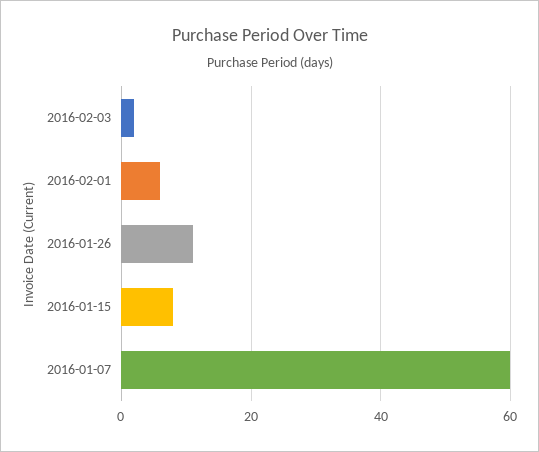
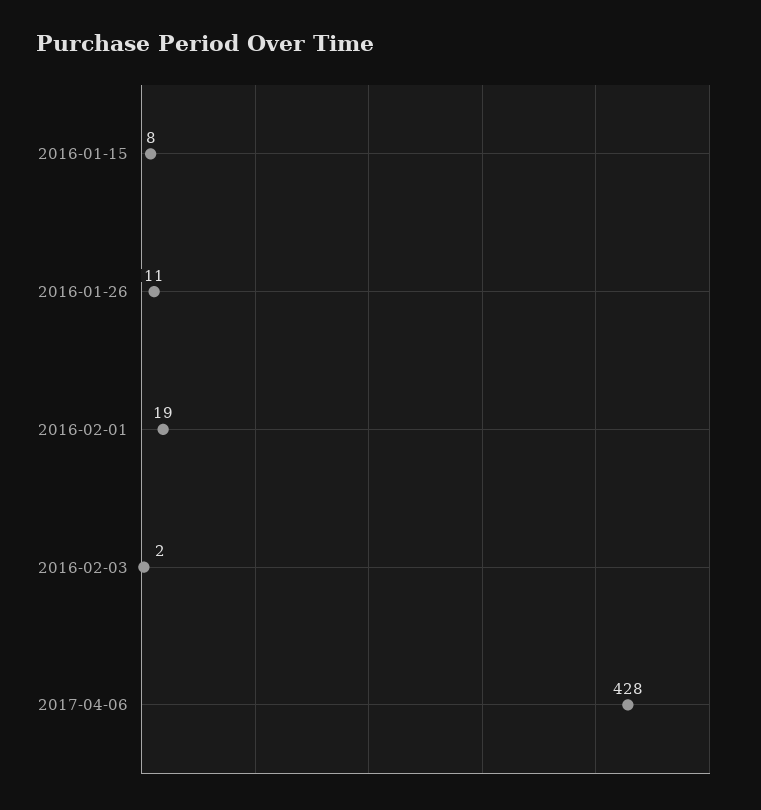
2016-02-01: 5 -> 19
2016-01-07: 60 -> none
2017-04-06: none -> 428

